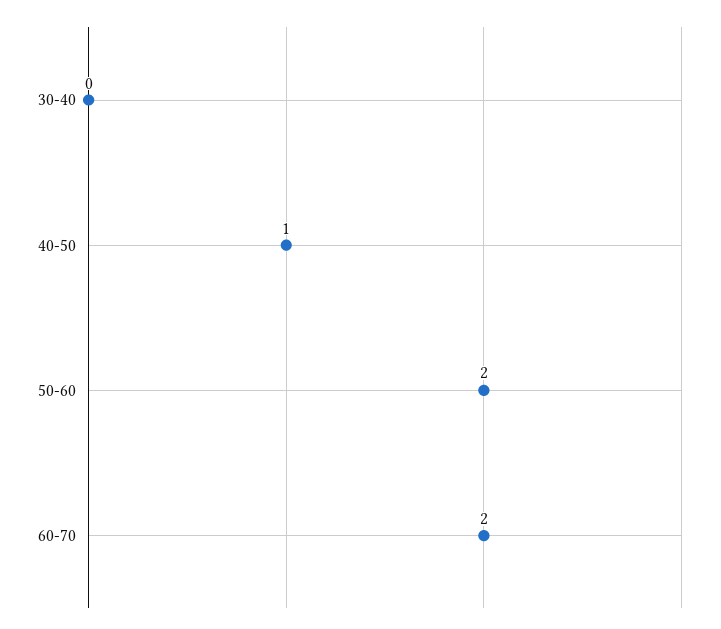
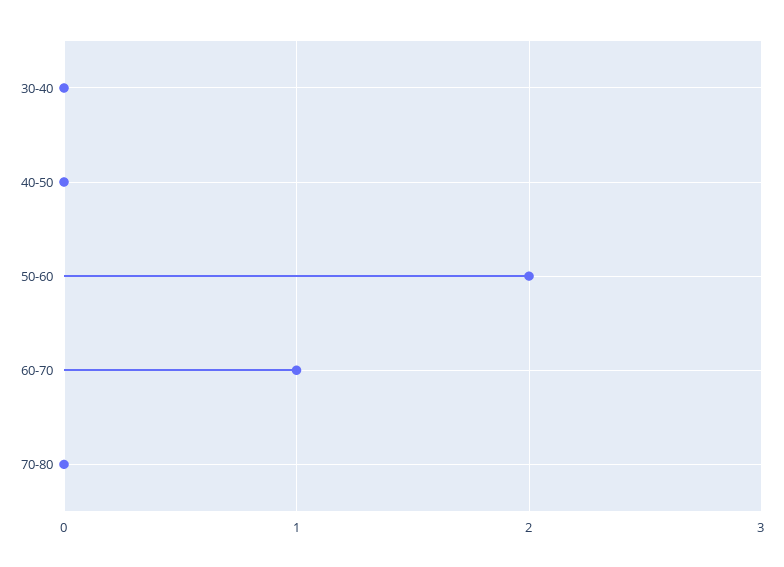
40-50: 1 -> 0
60-70: 2 -> 1
70-80: none -> 0

